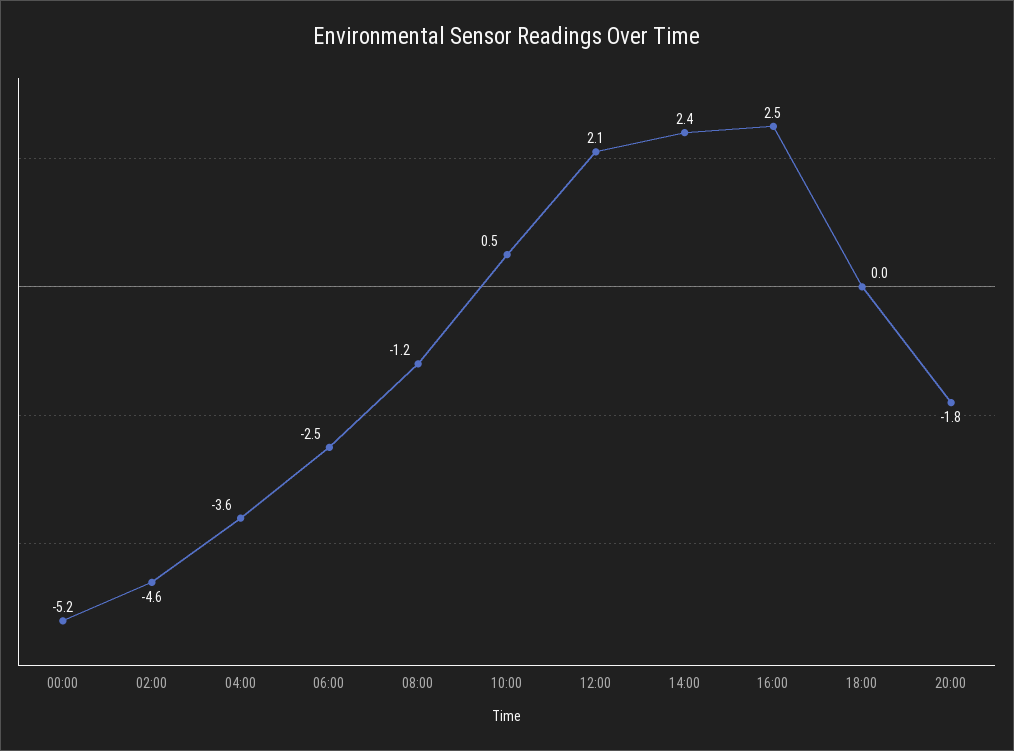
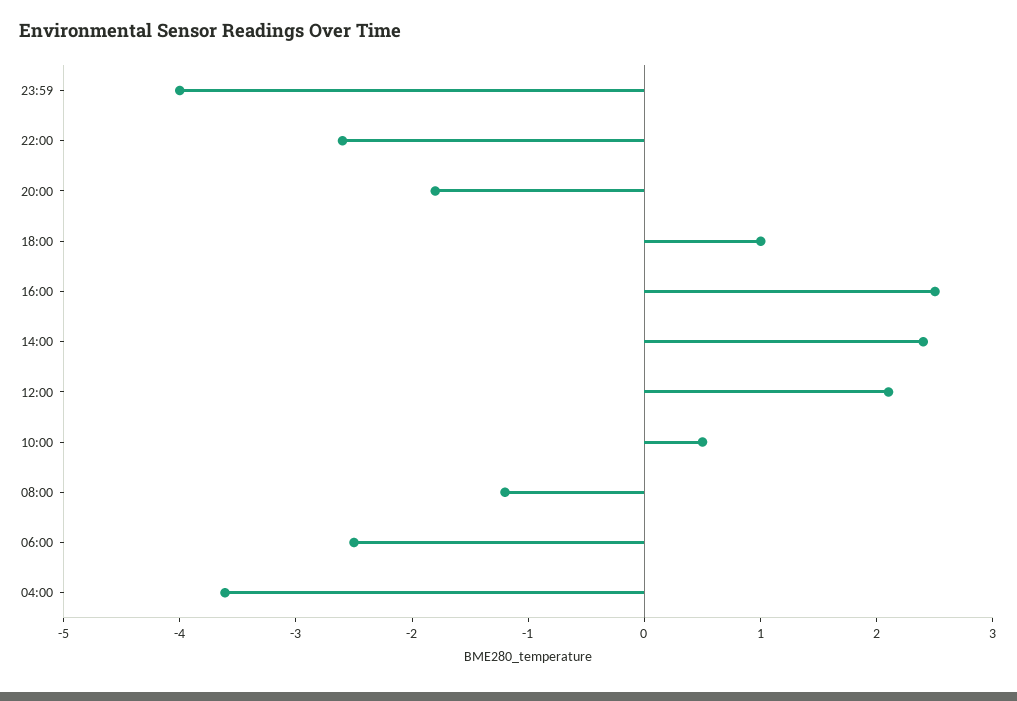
00:00: -5.2 -> none
02:00: -4.6 -> none
18:00: 0 -> 1
23:59: none -> -4
22:00: none -> -2.6

